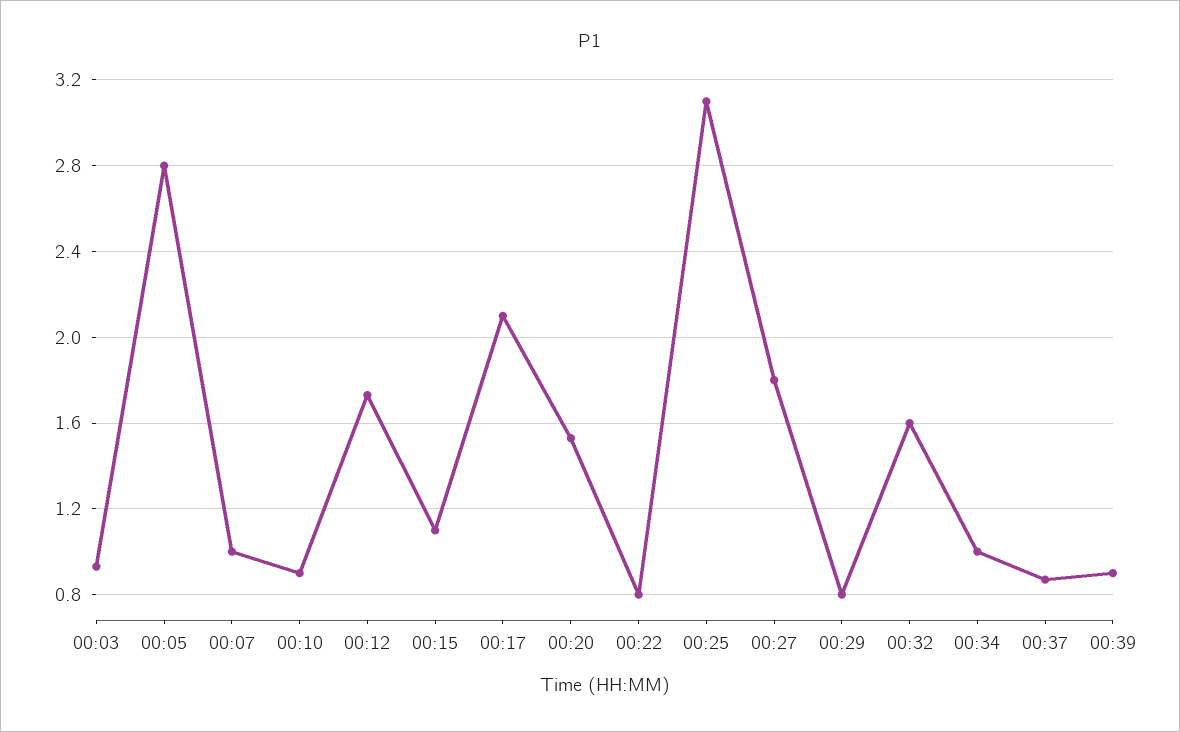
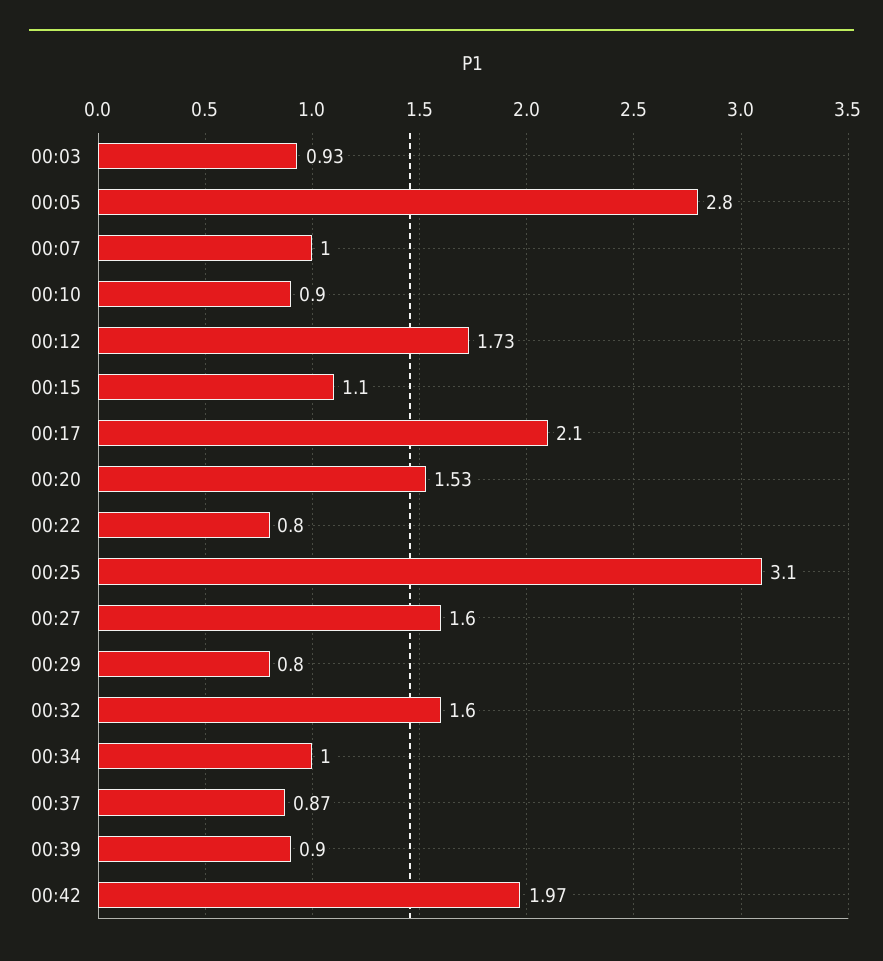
00:27: 1.8 -> 1.6
00:42: none -> 1.97

